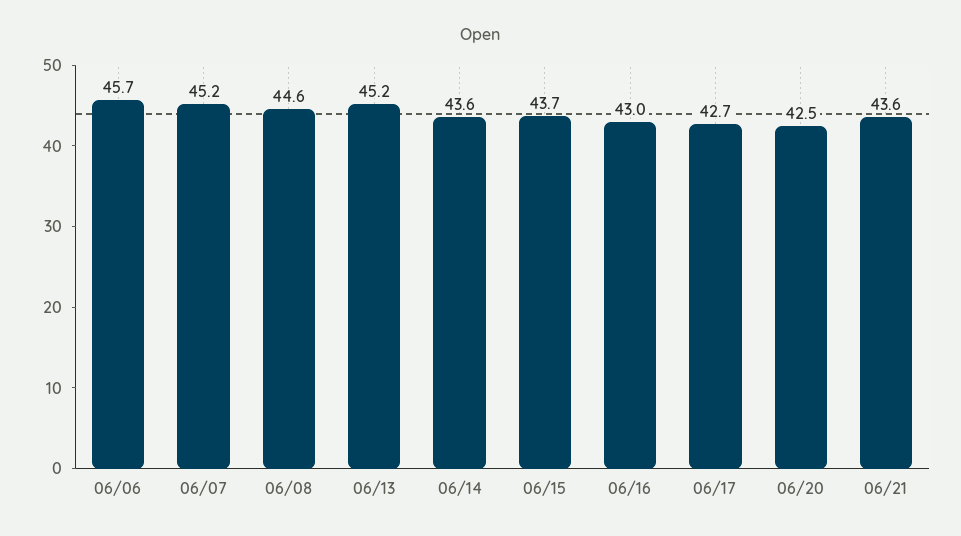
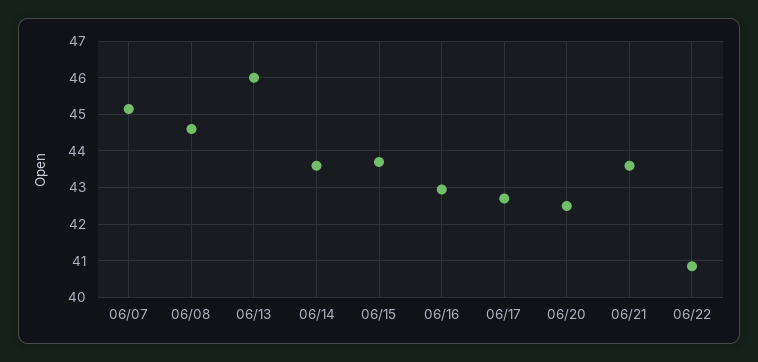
06/06: 45.7 -> none
06/13: 45.2 -> 46
06/22: none -> 40.8

